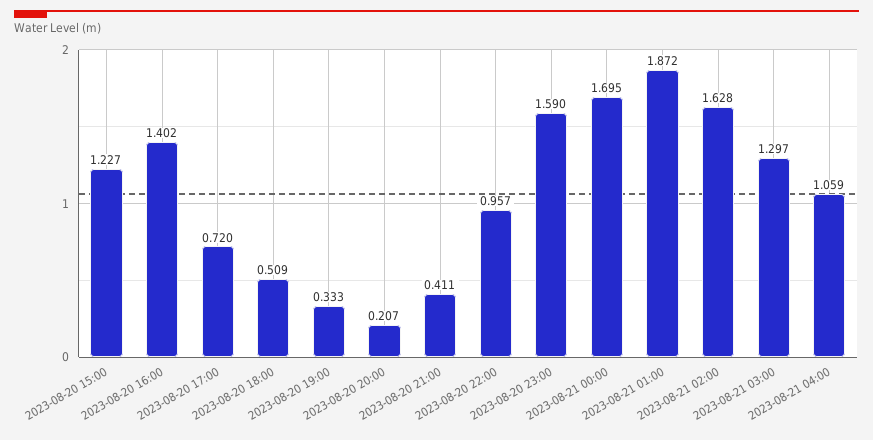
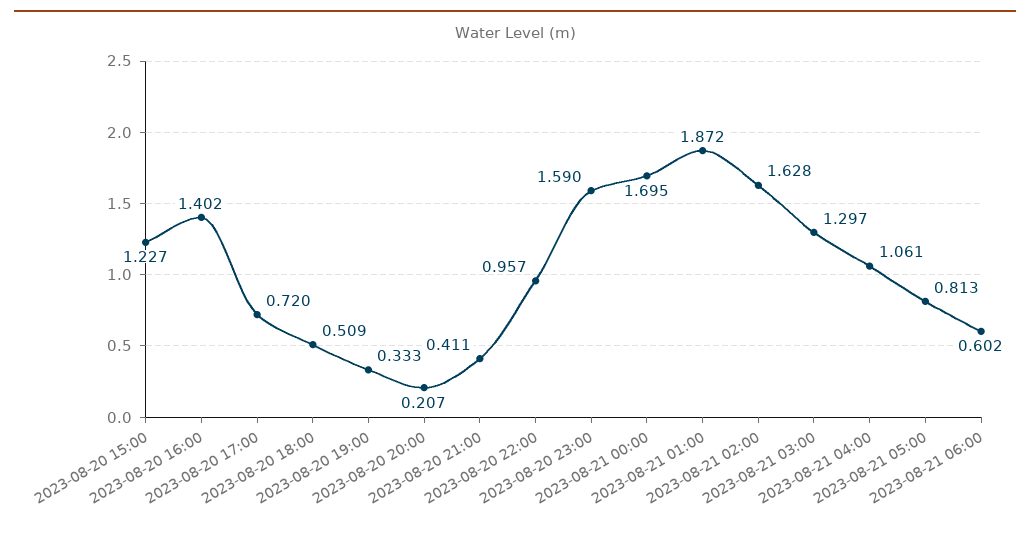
2023-08-21 04:00: 1.059 -> 1.061
2023-08-21 05:00: none -> 0.813
2023-08-21 06:00: none -> 0.602

